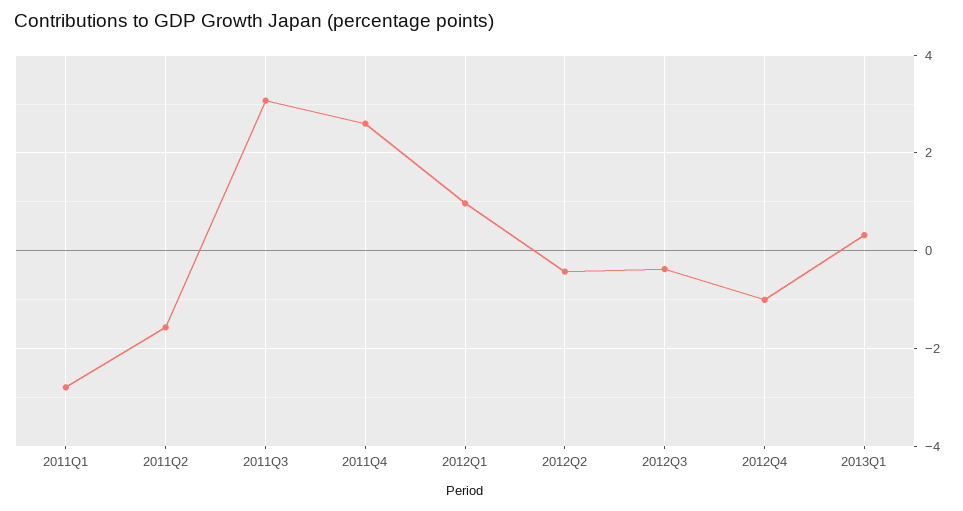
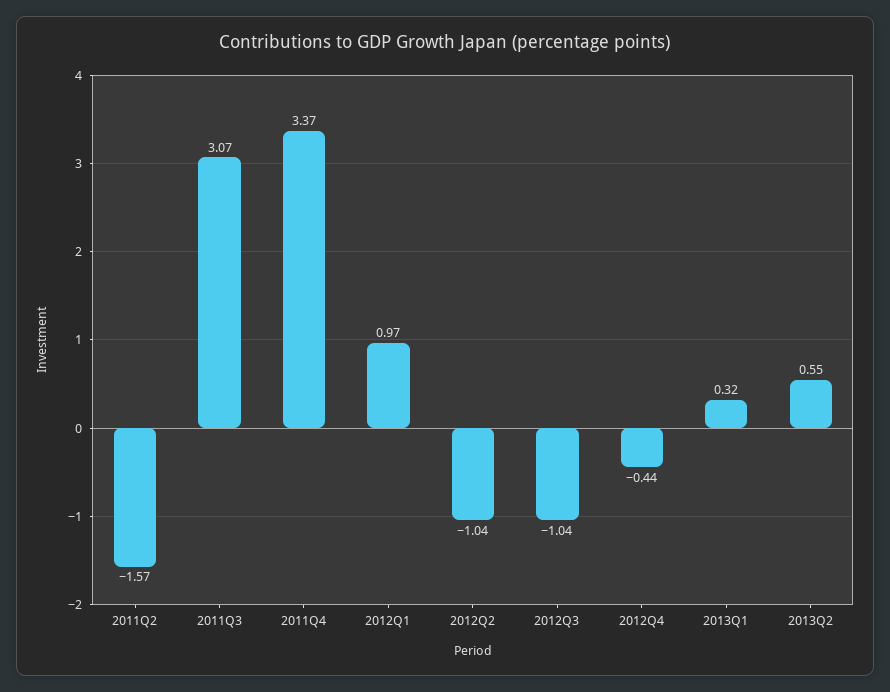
2011Q1: -2.8 -> none
2011Q4: 2.6 -> 3.37
2012Q2: -0.4 -> -1.04
2012Q3: -0.4 -> -1.04
2012Q4: -1 -> -0.44
2013Q2: none -> 0.55

